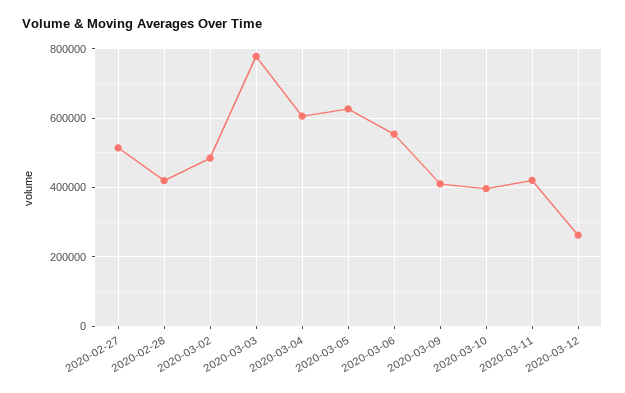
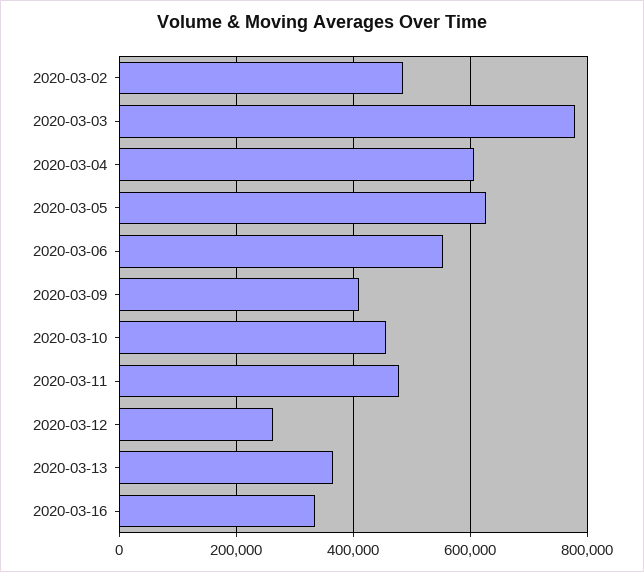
2020-02-27: 520000 -> none
2020-02-28: 420000 -> none
2020-03-10: 400000 -> 460000
2020-03-11: 420000 -> 480000
2020-03-13: none -> 360000
2020-03-16: none -> 340000

